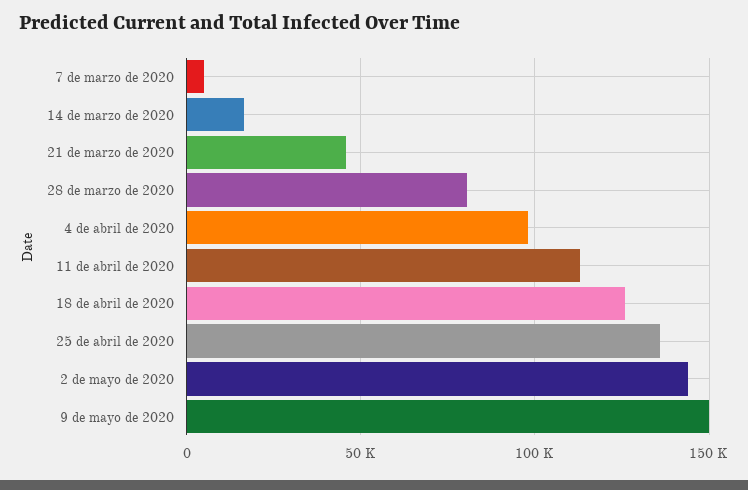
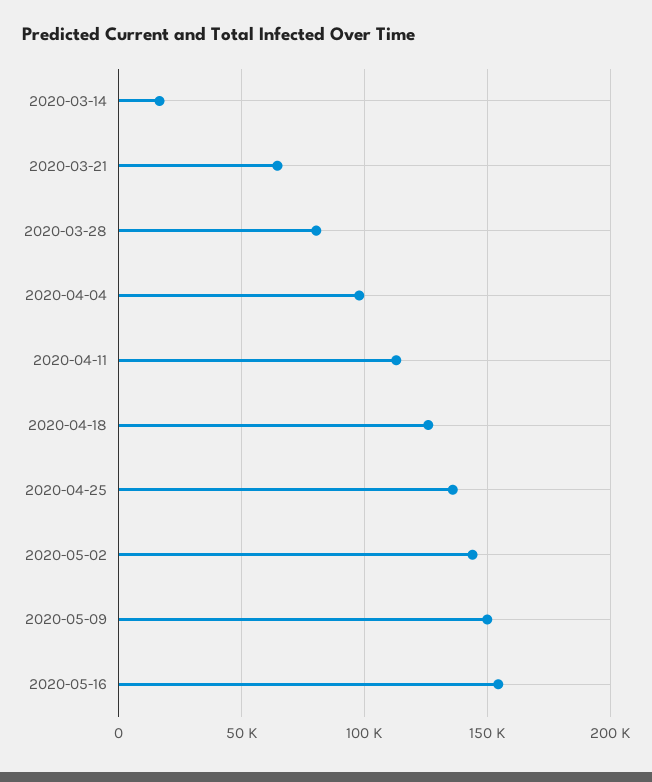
7 de marzo de 2020: 5000 -> none
21 de marzo de 2020: 45000 -> 65000
2020-05-16: none -> 155000

